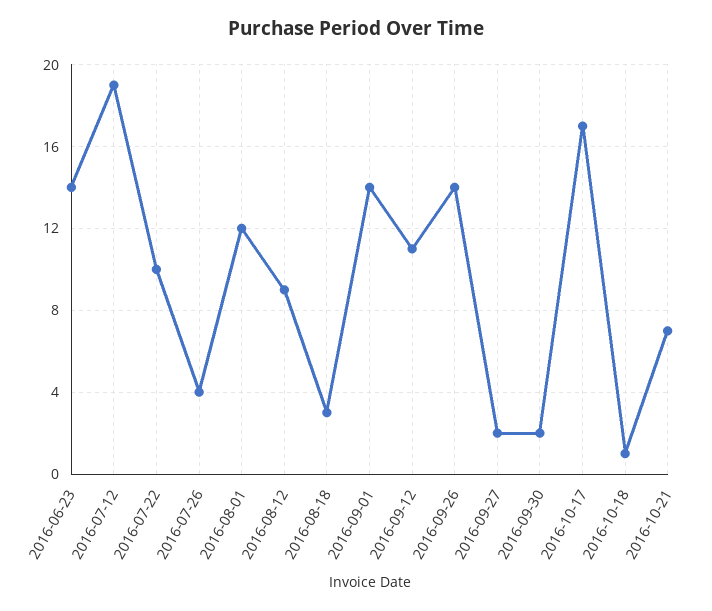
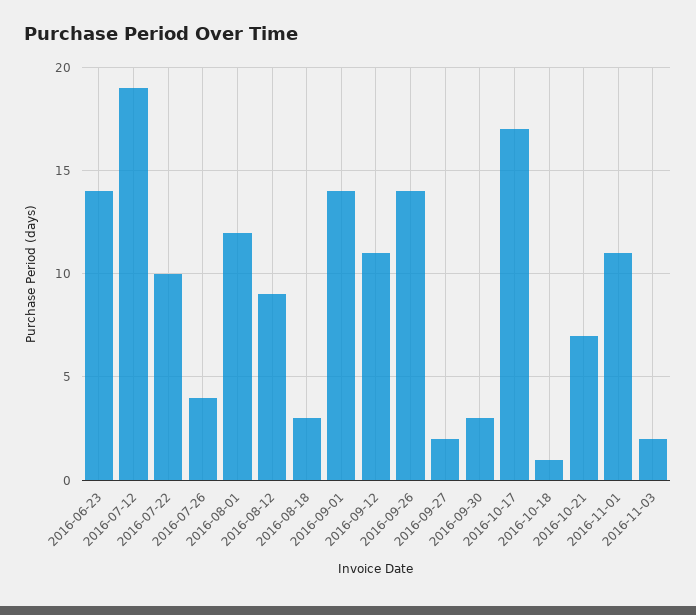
2016-09-30: 2 -> 3
2016-11-01: none -> 11
2016-11-03: none -> 2

